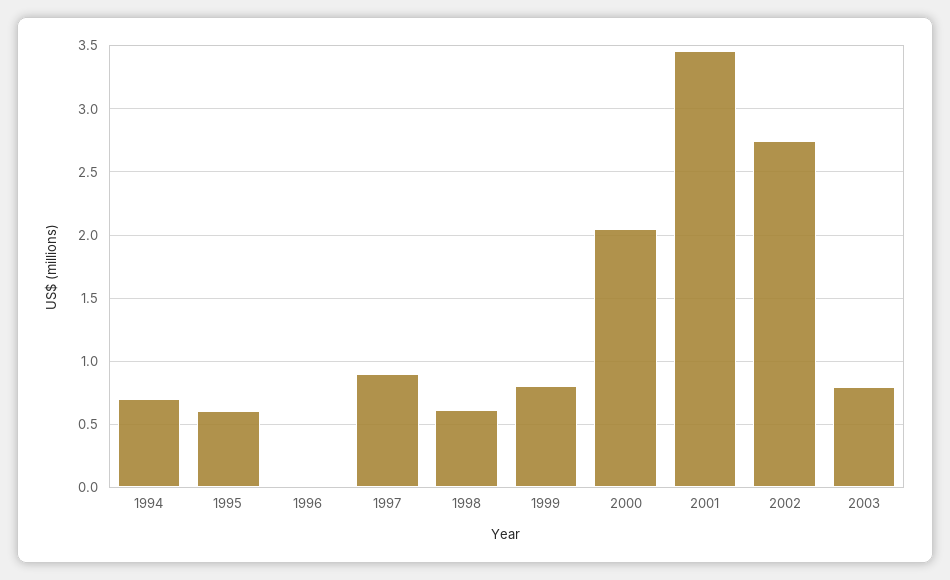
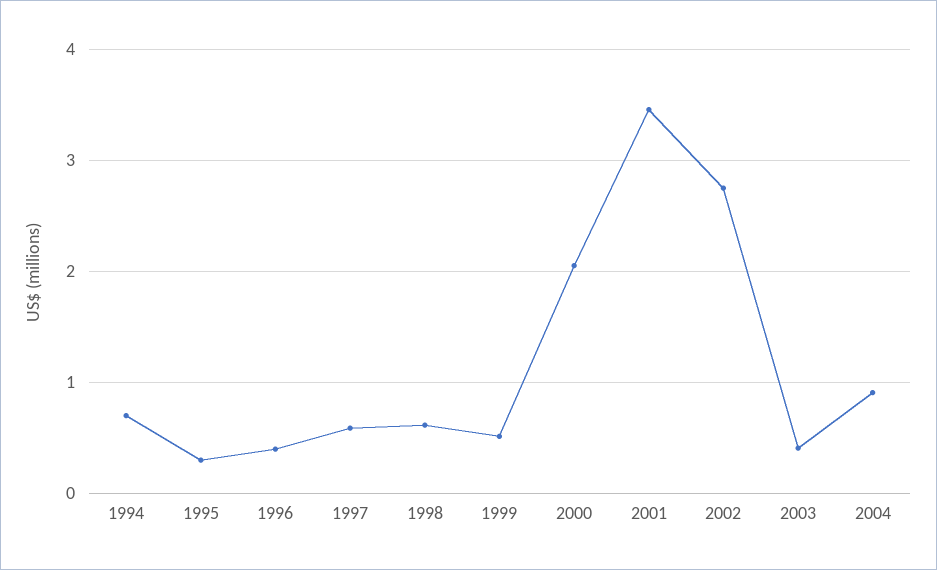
1995: 0.6 -> 0.3
1996: 0 -> 0.4
1997: 0.9 -> 0.6
1999: 0.8 -> 0.5
2003: 0.8 -> 0.4
2004: none -> 0.9

